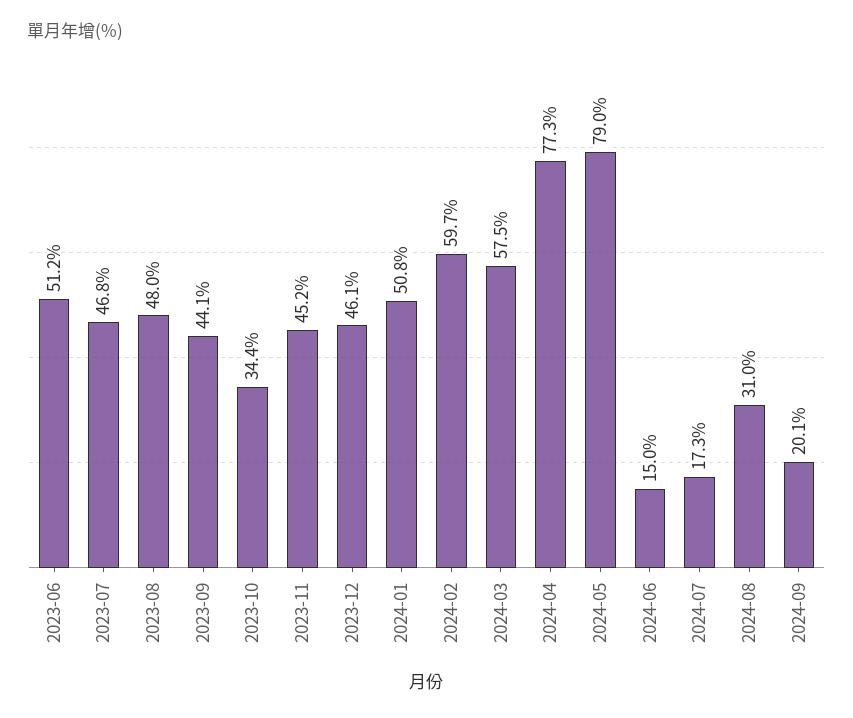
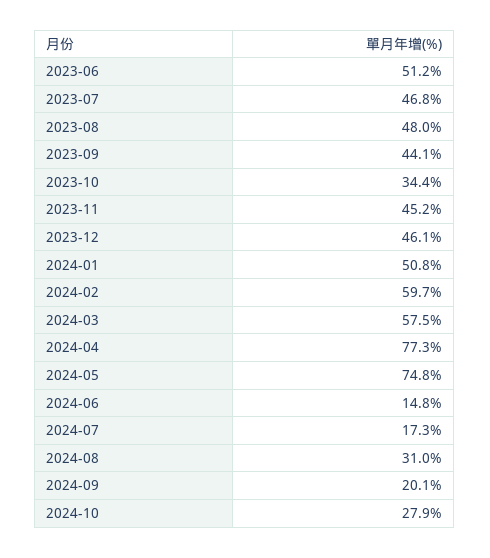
2024-05: 79 -> 74.8
2024-06: 15 -> 14.8
2024-10: none -> 27.9

